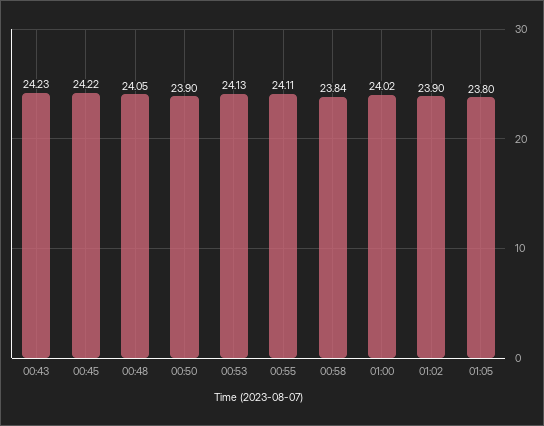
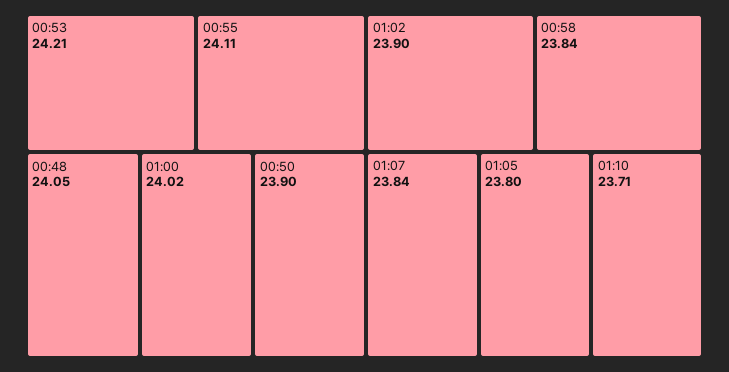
00:43: 24.23 -> none
00:45: 24.22 -> none
00:53: 24.13 -> 24.21
01:07: none -> 23.84
01:10: none -> 23.71

